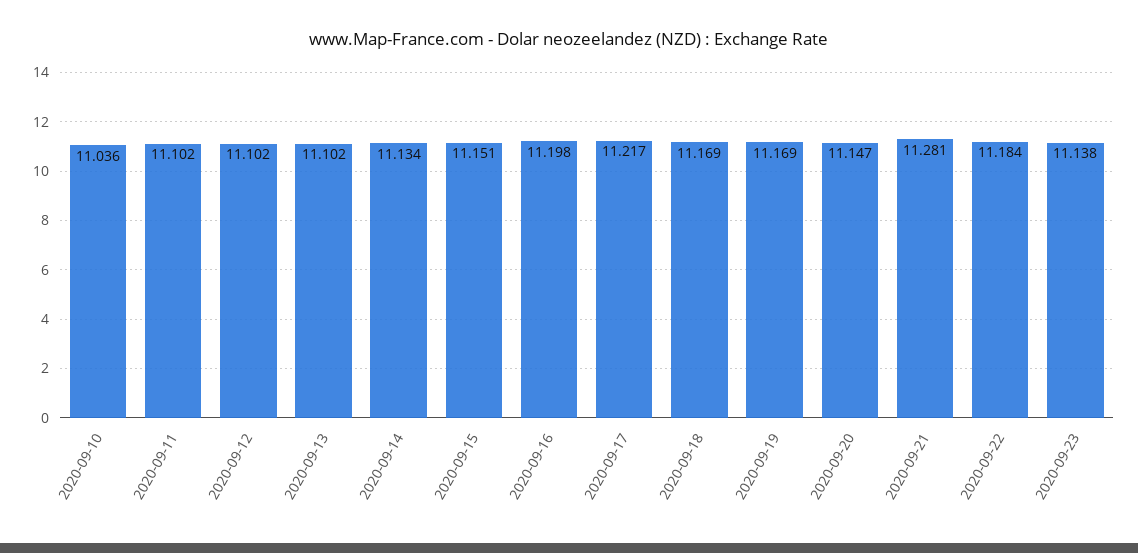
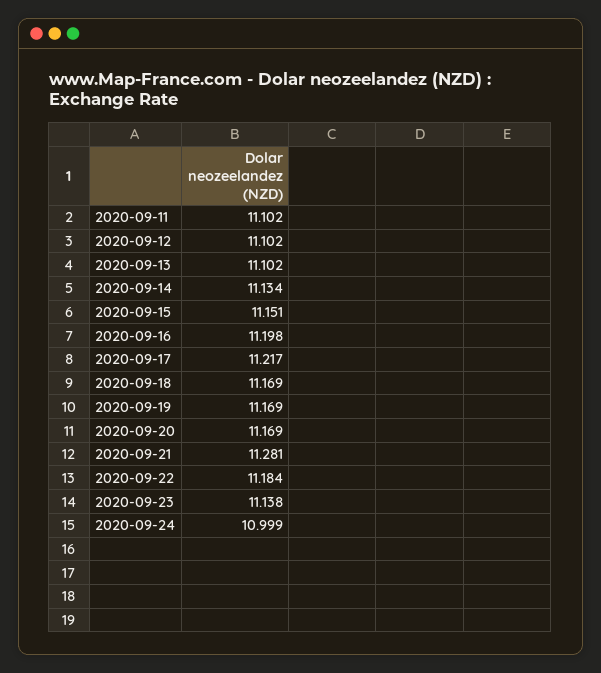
2020-09-10: 11.036 -> none
2020-09-20: 11.147 -> 11.169
2020-09-24: none -> 10.999

